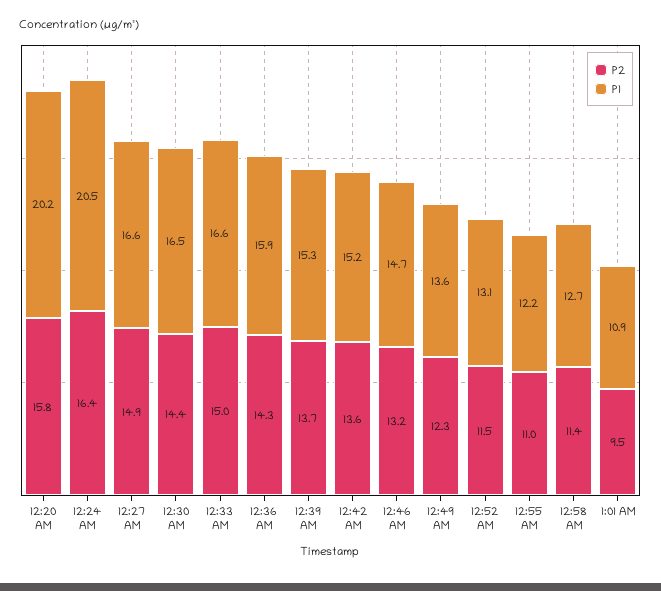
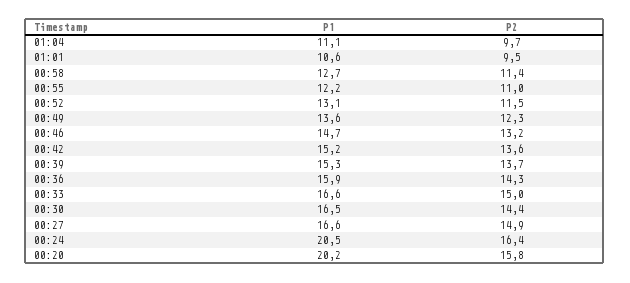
P1, 1:01 AM: 10.9 -> 10.6
P1, 01:04: none -> 11.1
P2, 01:04: none -> 9.7

